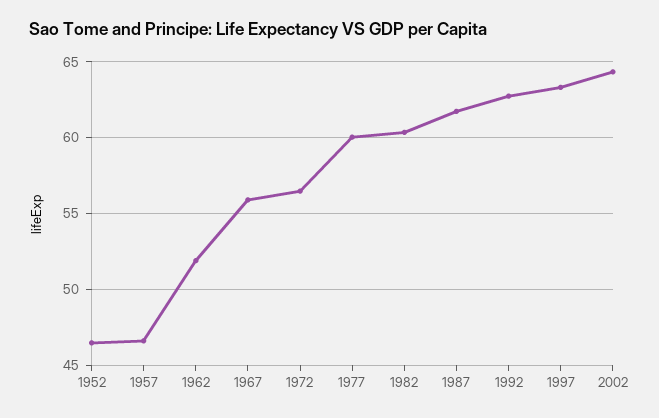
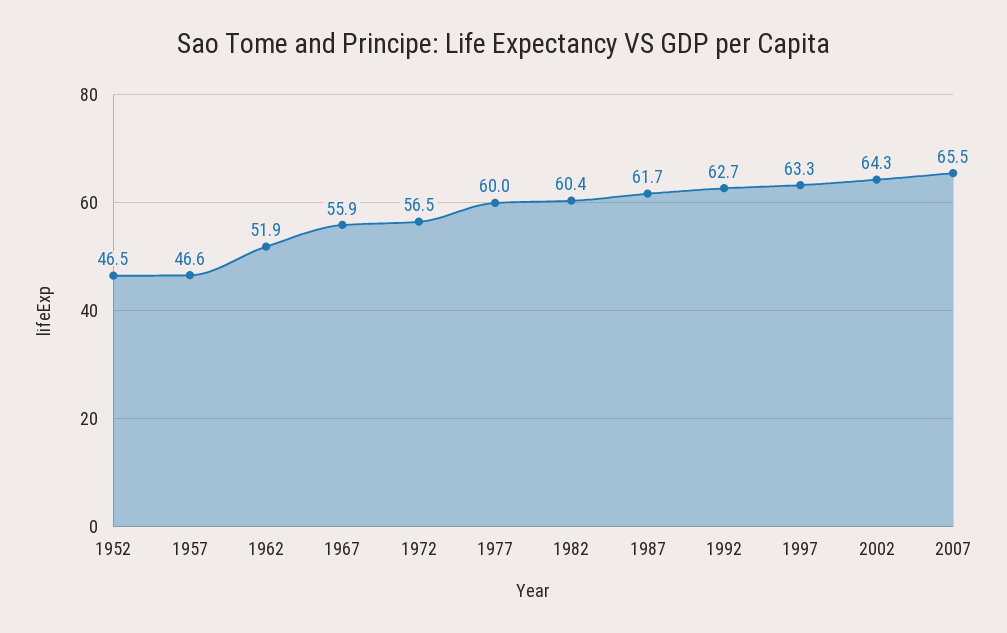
2007: none -> 65.5

